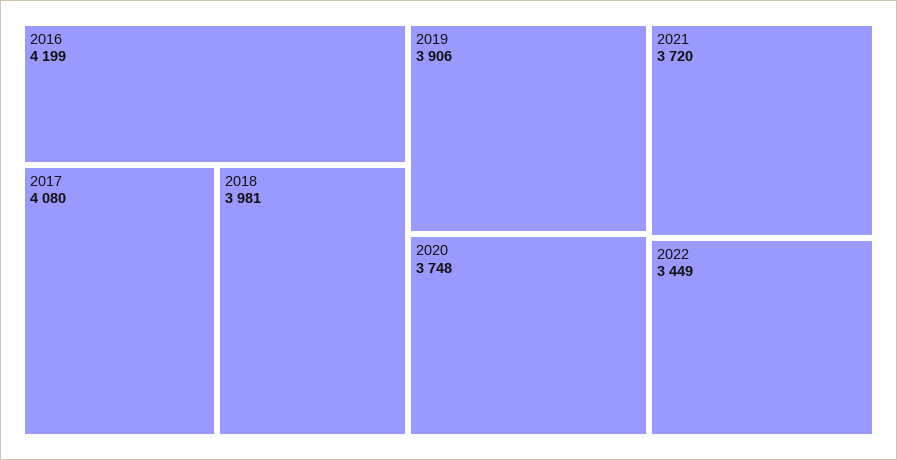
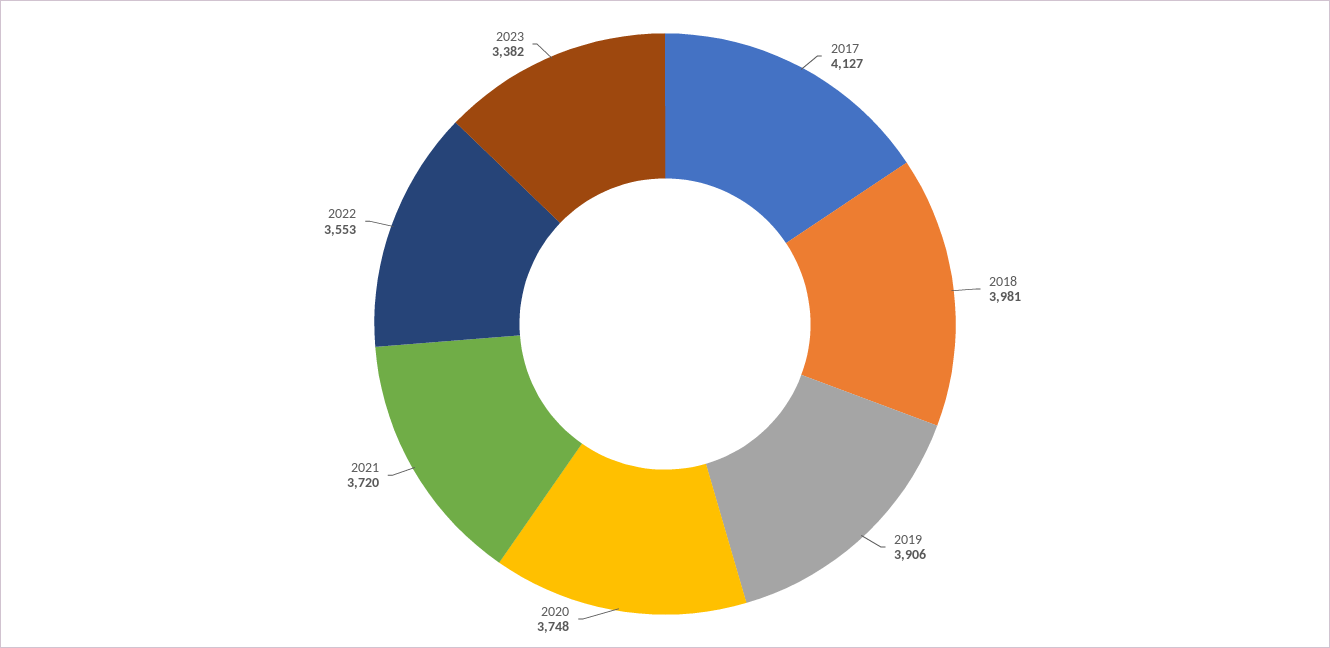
2016: 4199 -> none
2017: 4080 -> 4127
2022: 3449 -> 3553
2023: none -> 3382

